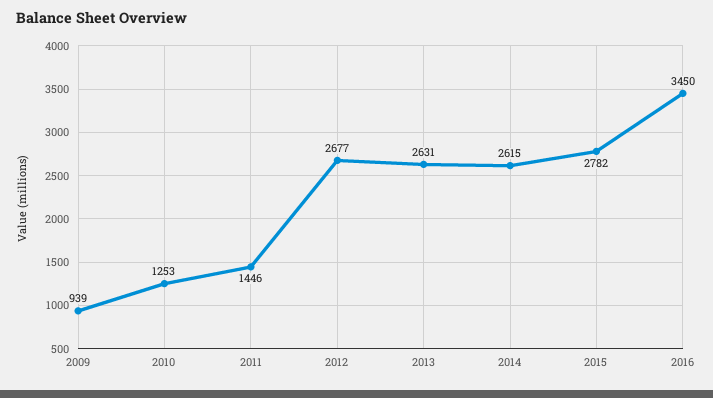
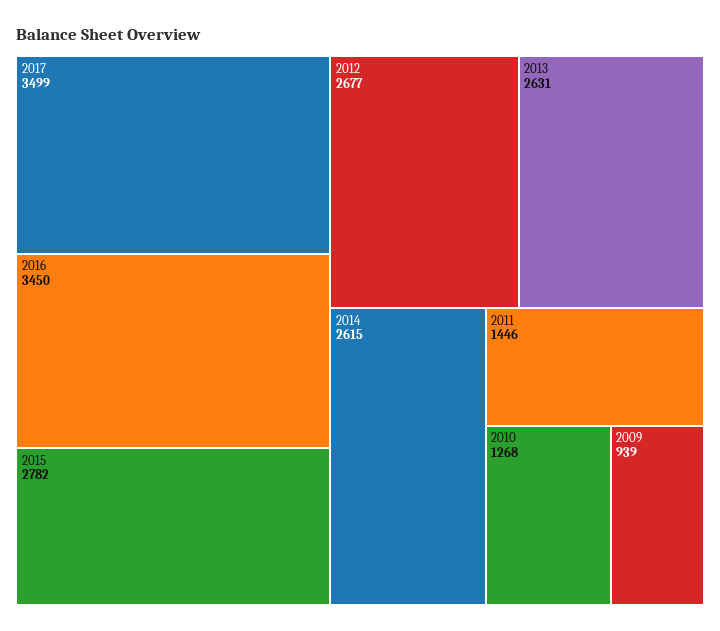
2010: 1253 -> 1268
2017: none -> 3499

